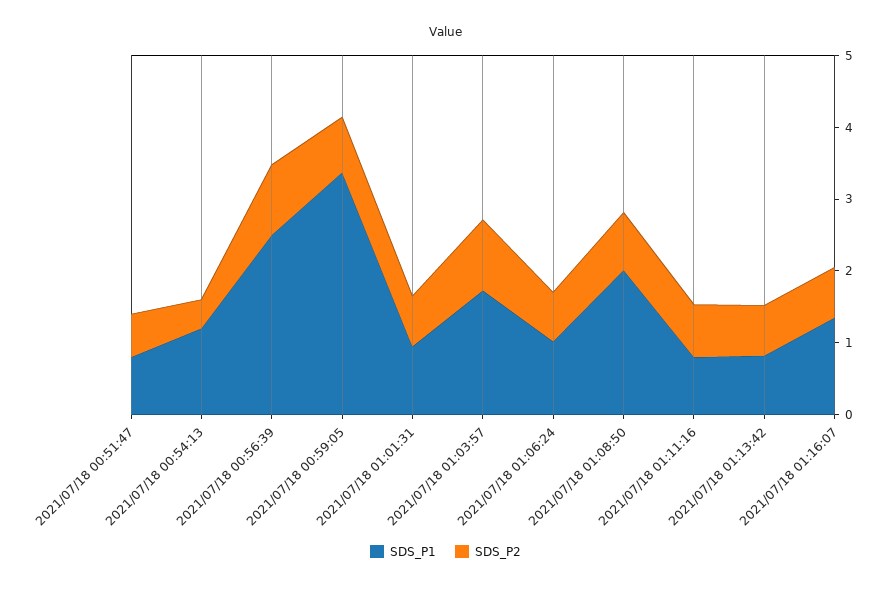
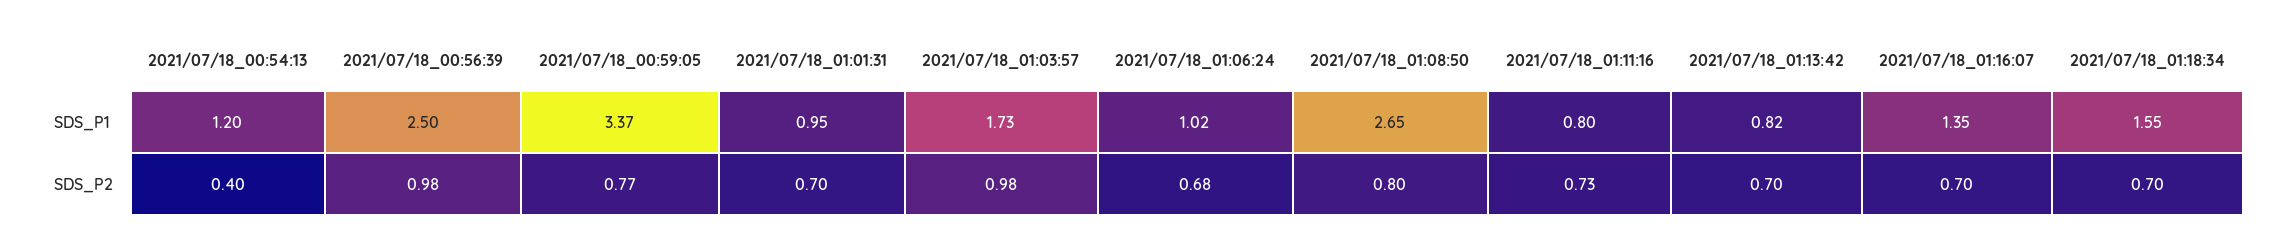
SDS_P1, 2021/07/18 00:51:47: 0.8 -> none
SDS_P2, 2021/07/18 00:51:47: 0.6 -> none
SDS_P1, 2021/07/18 01:08:50: 2 -> 2.65
SDS_P1, 2021/07/18_01:18:34: none -> 1.55
SDS_P2, 2021/07/18_01:18:34: none -> 0.7

